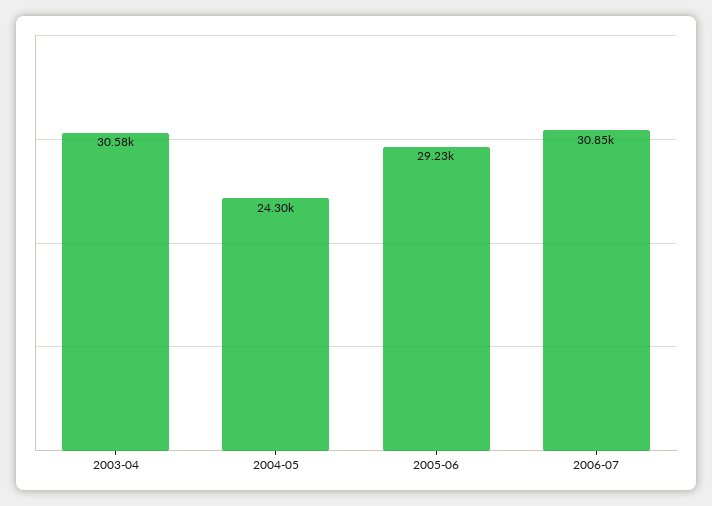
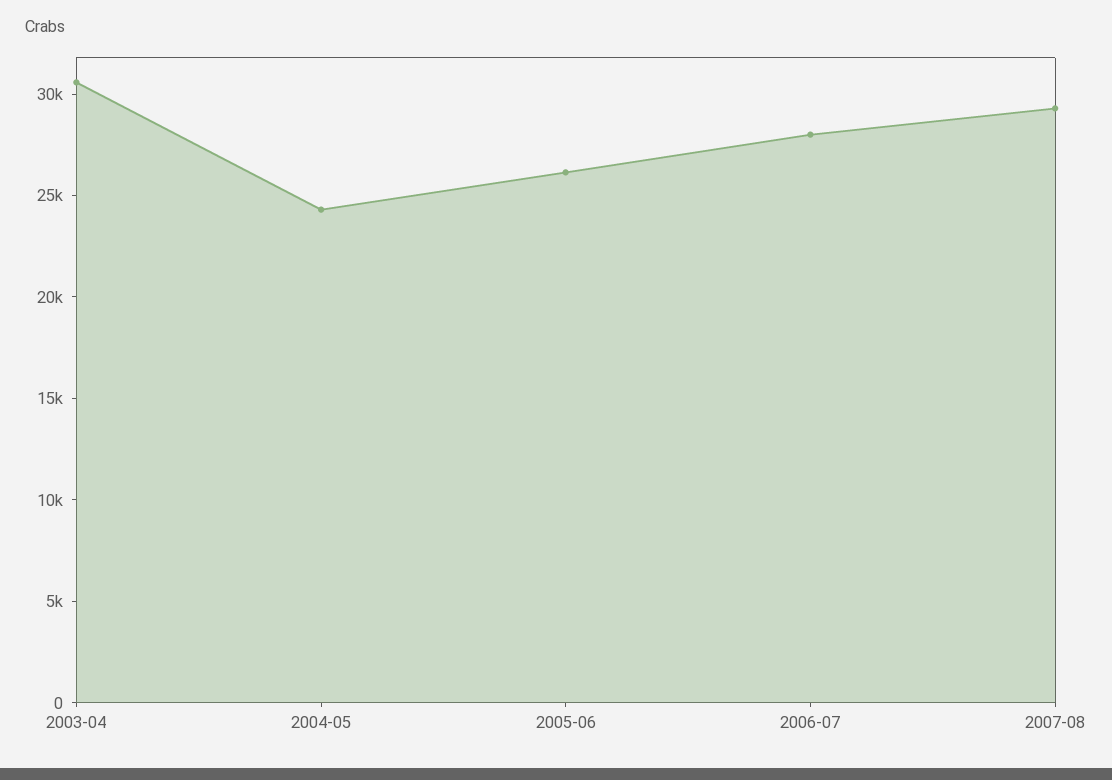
2005-06: 29230 -> 26000
2006-07: 30850 -> 28000
2007-08: none -> 29000

